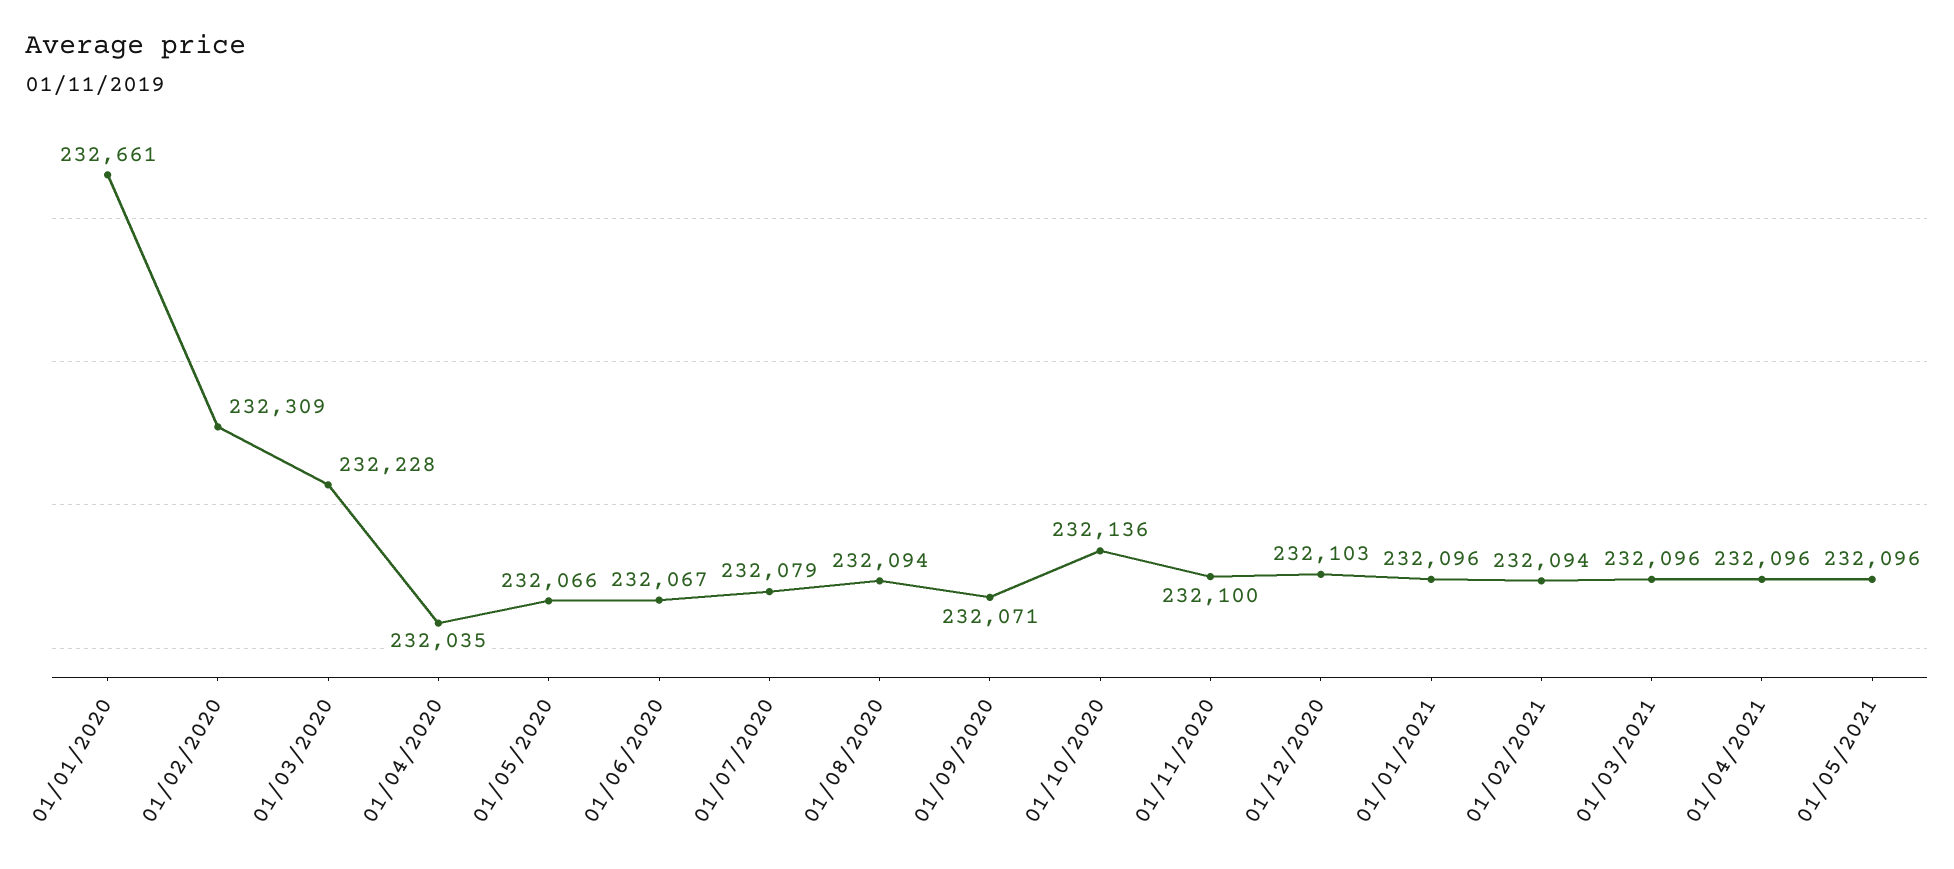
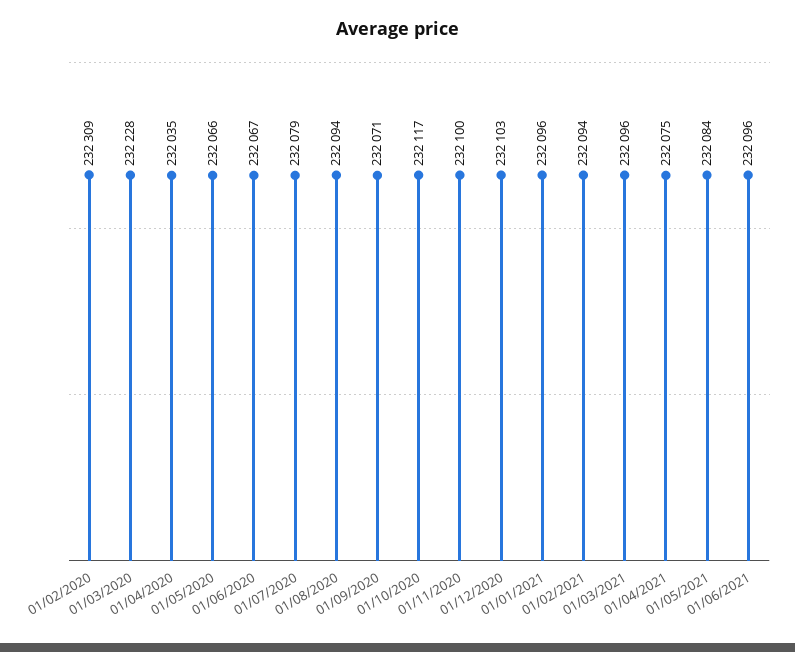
01/01/2020: 232661 -> none
01/10/2020: 232136 -> 232117
01/04/2021: 232096 -> 232075
01/05/2021: 232096 -> 232084
01/06/2021: none -> 232096

